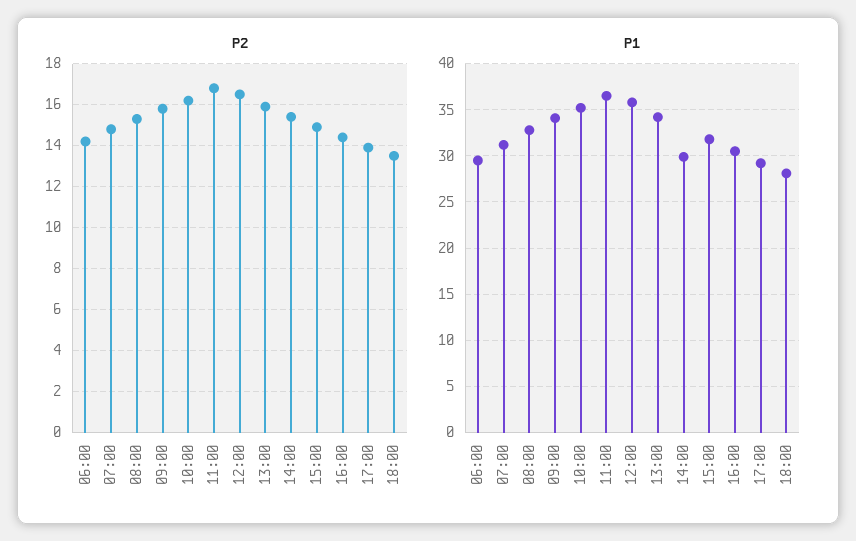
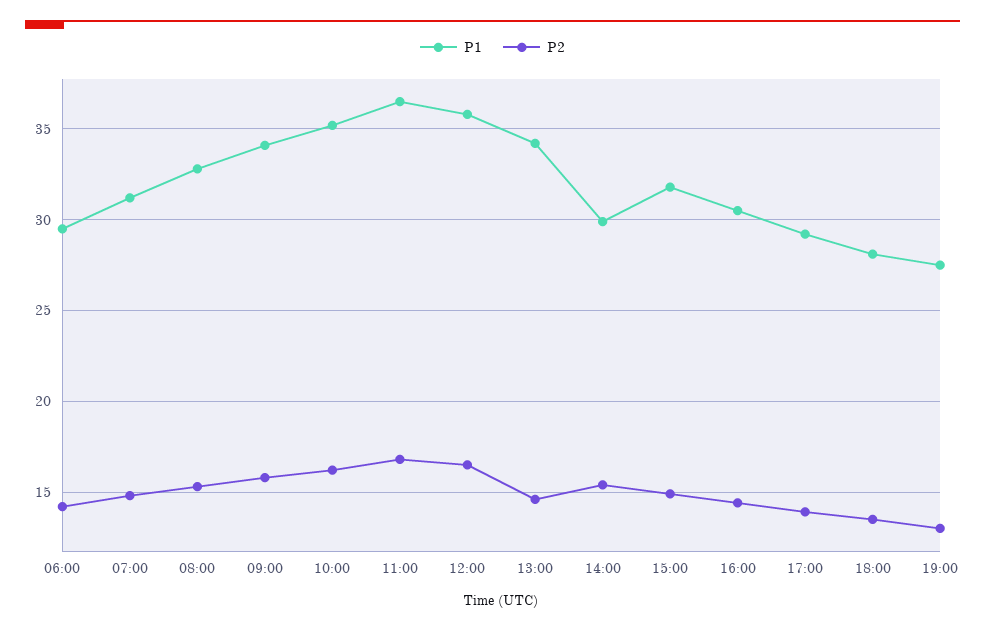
P2, 13:00: 16 -> 14.5
P1, 19:00: none -> 27.5
P2, 19:00: none -> 13

